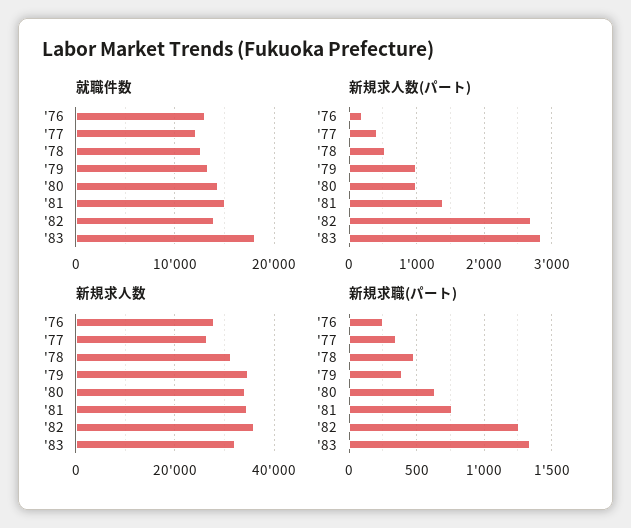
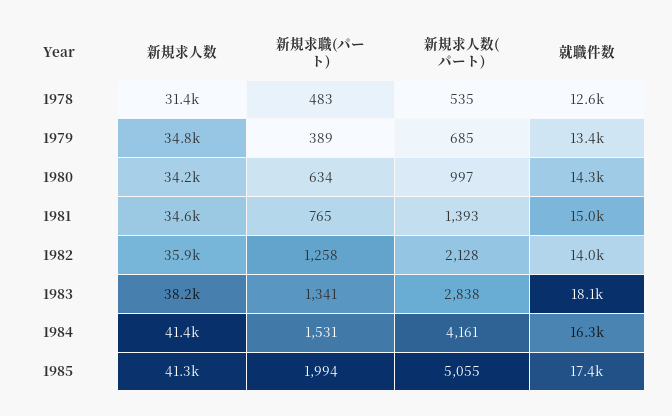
就職件数, '76: 13000 -> none
就職件数, '77: 12000 -> none
新規求人数(パート), '76: 200 -> none
新規求人数(パート), '77: 400 -> none
新規求人数(パート), '79: 1000 -> 685
新規求人数(パート), '82: 2700 -> 2128
新規求人数, '76: 28000 -> none
新規求人数, '77: 26000 -> none
新規求人数, '83: 32000 -> 38200
新規求職(パート), '76: 250 -> none
新規求職(パート), '77: 350 -> none
新規求人数, 1984: none -> 41400
新規求職(パート), 1984: none -> 1531
新規求人数(パート), 1984: none -> 4161
就職件数, 1984: none -> 16300
新規求人数, 1985: none -> 41300
新規求職(パート), 1985: none -> 1994
新規求人数(パート), 1985: none -> 5055
就職件数, 1985: none -> 17400

